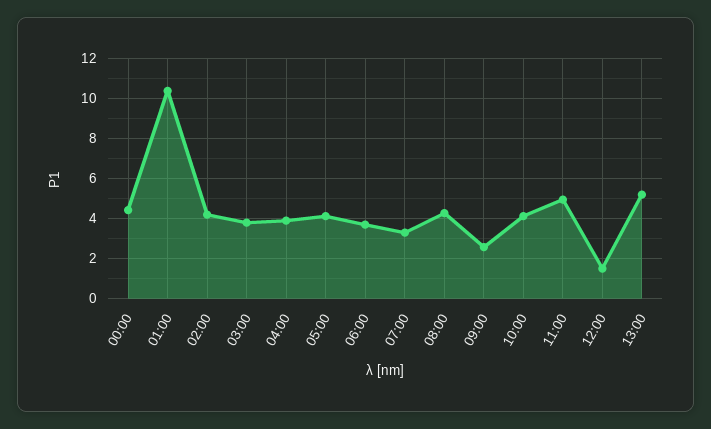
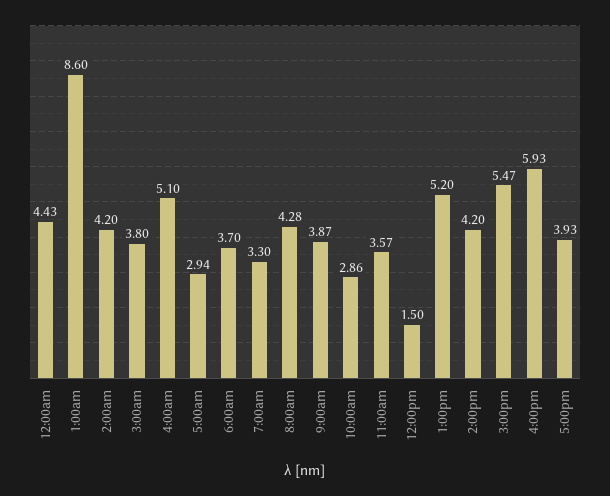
01:00: 10.5 -> 8.6
04:00: 4 -> 5.1
05:00: 4 -> 2.94
09:00: 2.5 -> 3.87
10:00: 4 -> 2.86
11:00: 5 -> 3.57
2:00pm: none -> 4.2
3:00pm: none -> 5.47
4:00pm: none -> 5.93
5:00pm: none -> 3.93

